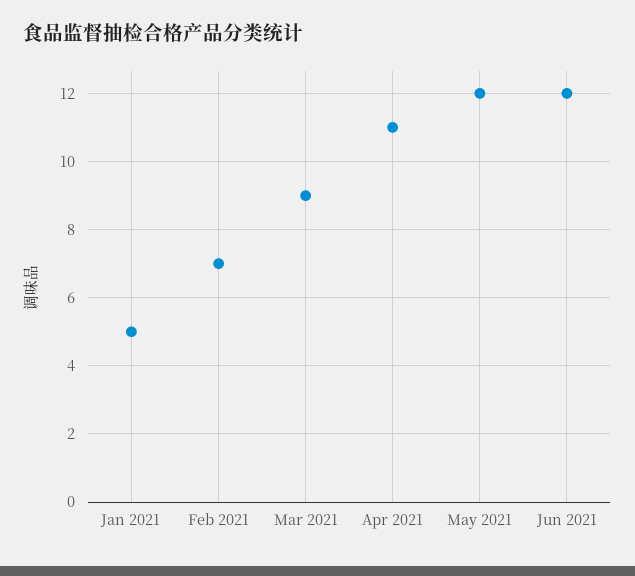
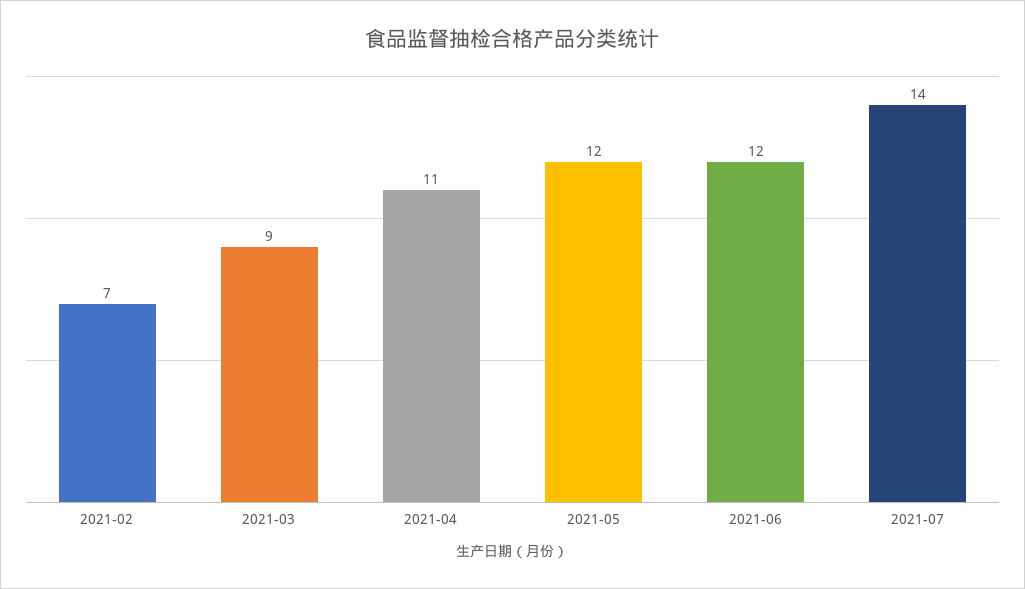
Jan 2021: 5 -> none
2021-07: none -> 14

